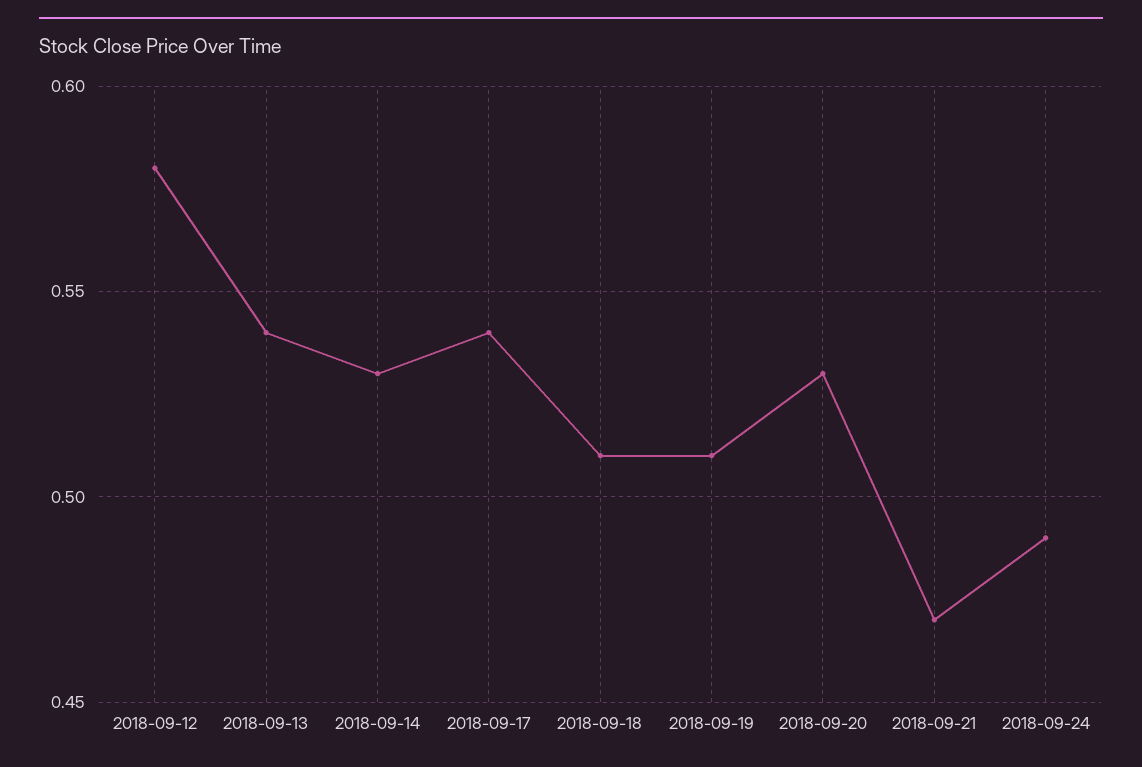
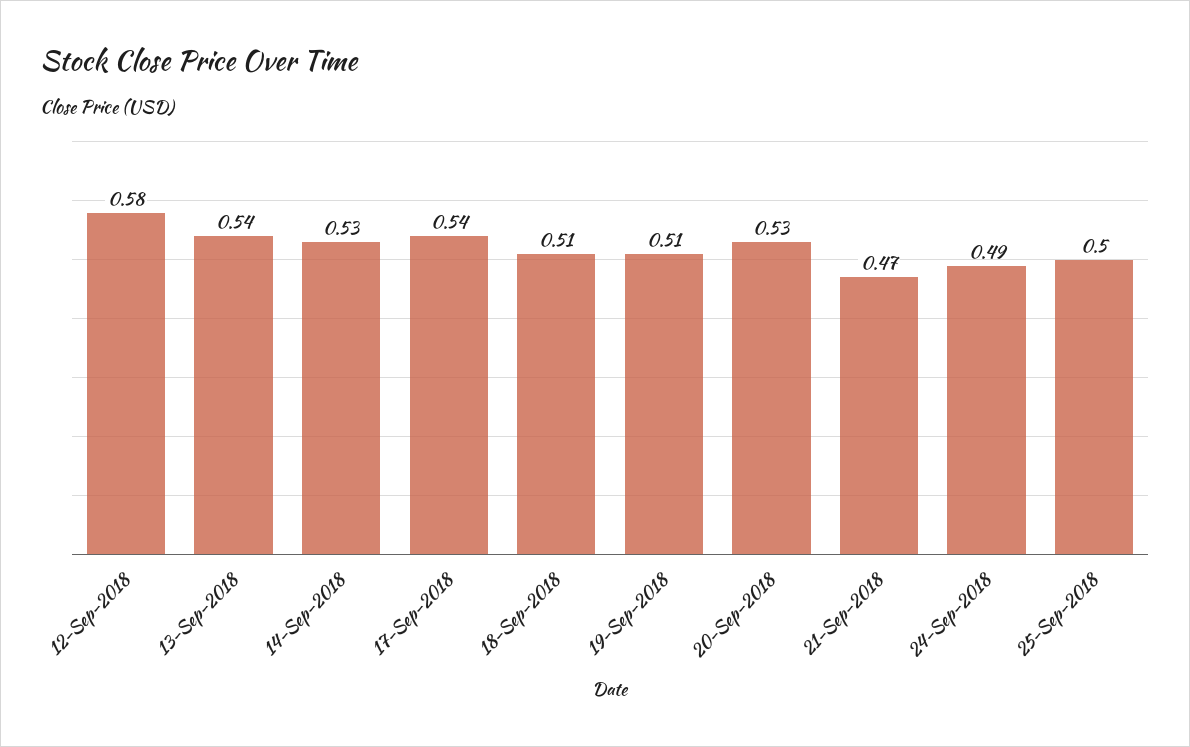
25-Sep-2018: none -> 0.5

